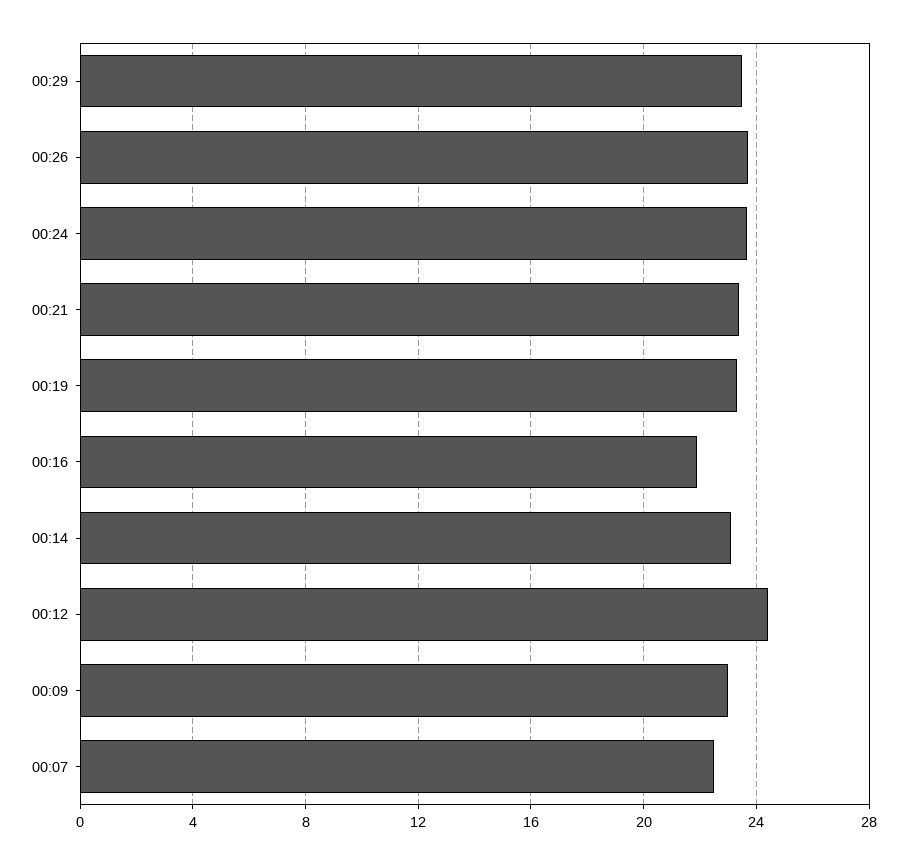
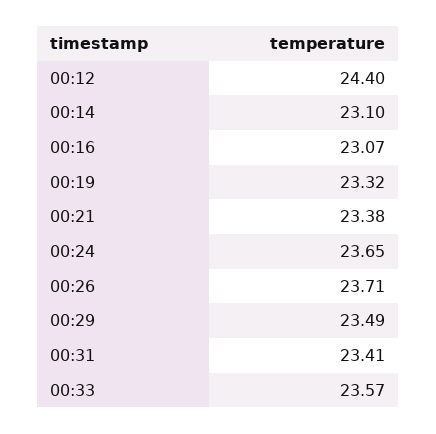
00:16: 22 -> 23.07
00:09: 23 -> none
00:07: 22.5 -> none
00:31: none -> 23.41
00:33: none -> 23.57

